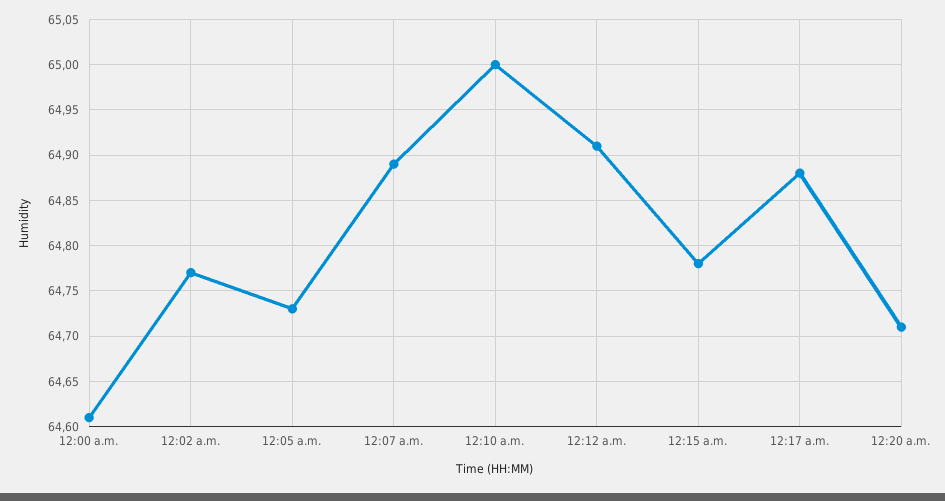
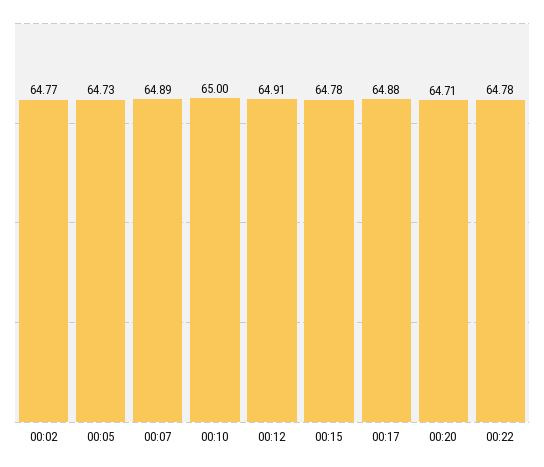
12:00 a.m.: 64.61 -> none
00:22: none -> 64.78

